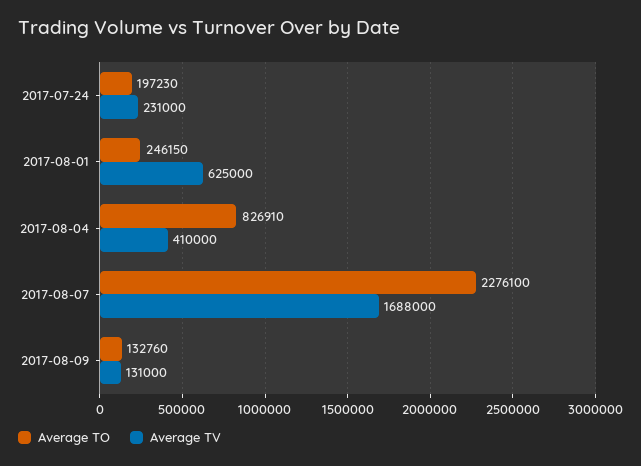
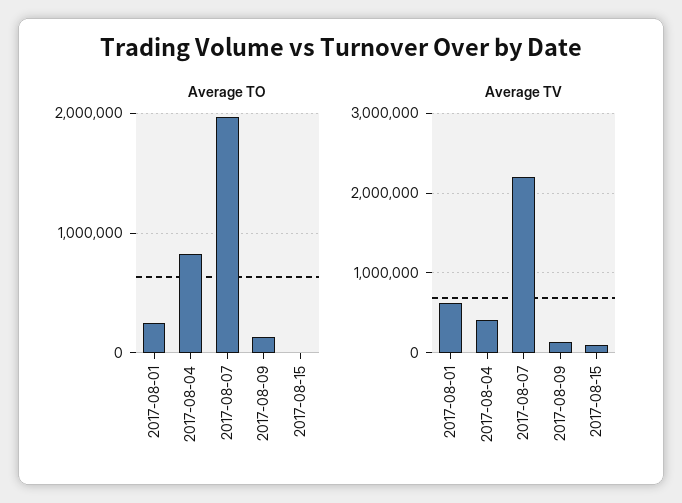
Average TO, 2017-07-24: 197230 -> none
Average TV, 2017-07-24: 231000 -> none
Average TO, 2017-08-07: 2276100 -> 2000000
Average TV, 2017-08-07: 1688000 -> 2200000
Average TO, 2017-08-15: none -> 0
Average TV, 2017-08-15: none -> 100000

